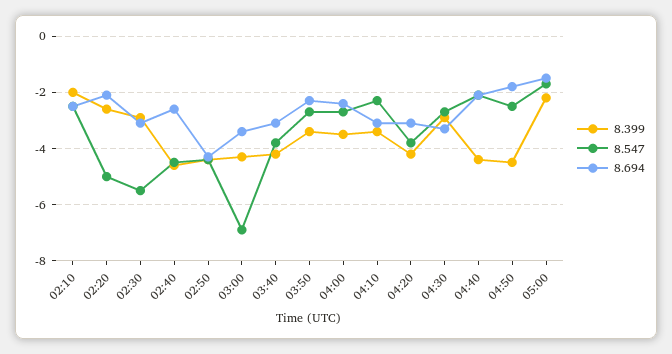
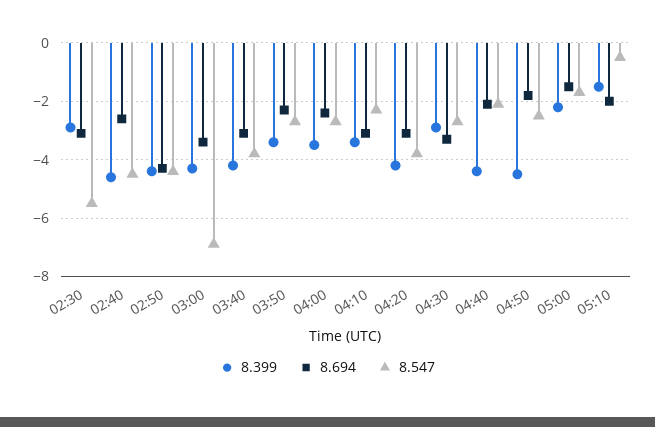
8.399, 02:10: -2 -> none
8.547, 02:10: -2.5 -> none
8.694, 02:10: -2.5 -> none
8.399, 02:20: -2.5 -> none
8.547, 02:20: -5 -> none
8.694, 02:20: -2 -> none
8.399, 05:10: none -> -1.5
8.694, 05:10: none -> -2
8.547, 05:10: none -> -0.5

